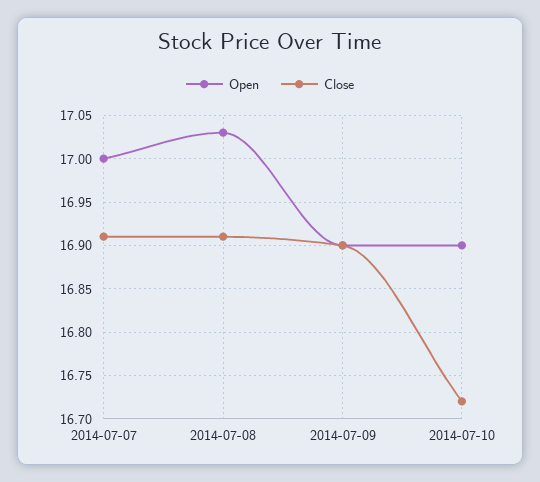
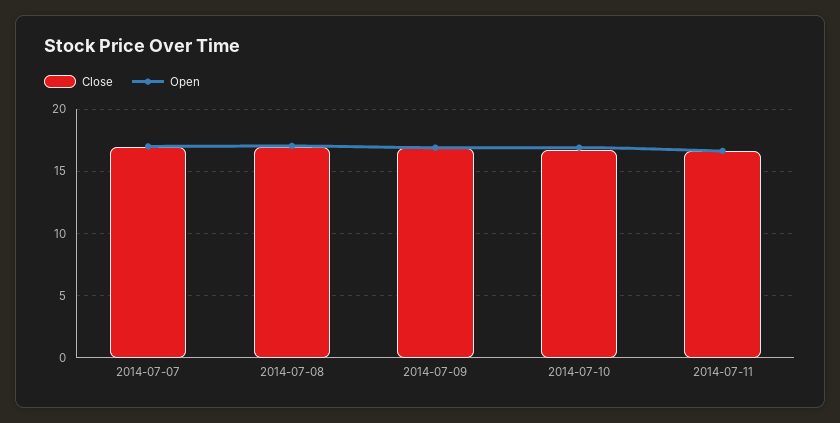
Close, 2014-07-11: none -> 16.5
Open, 2014-07-11: none -> 16.5

